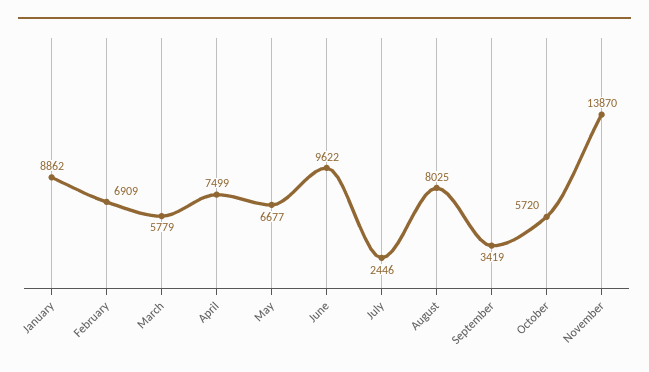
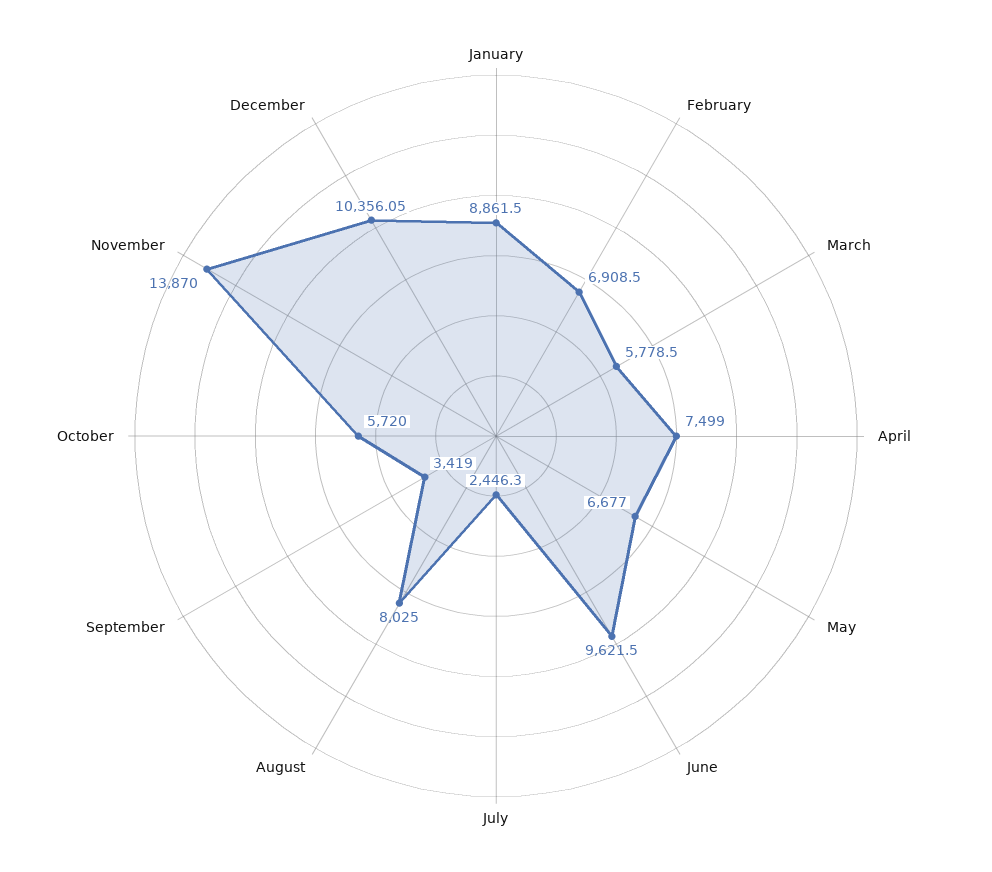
December: none -> 10356.05

